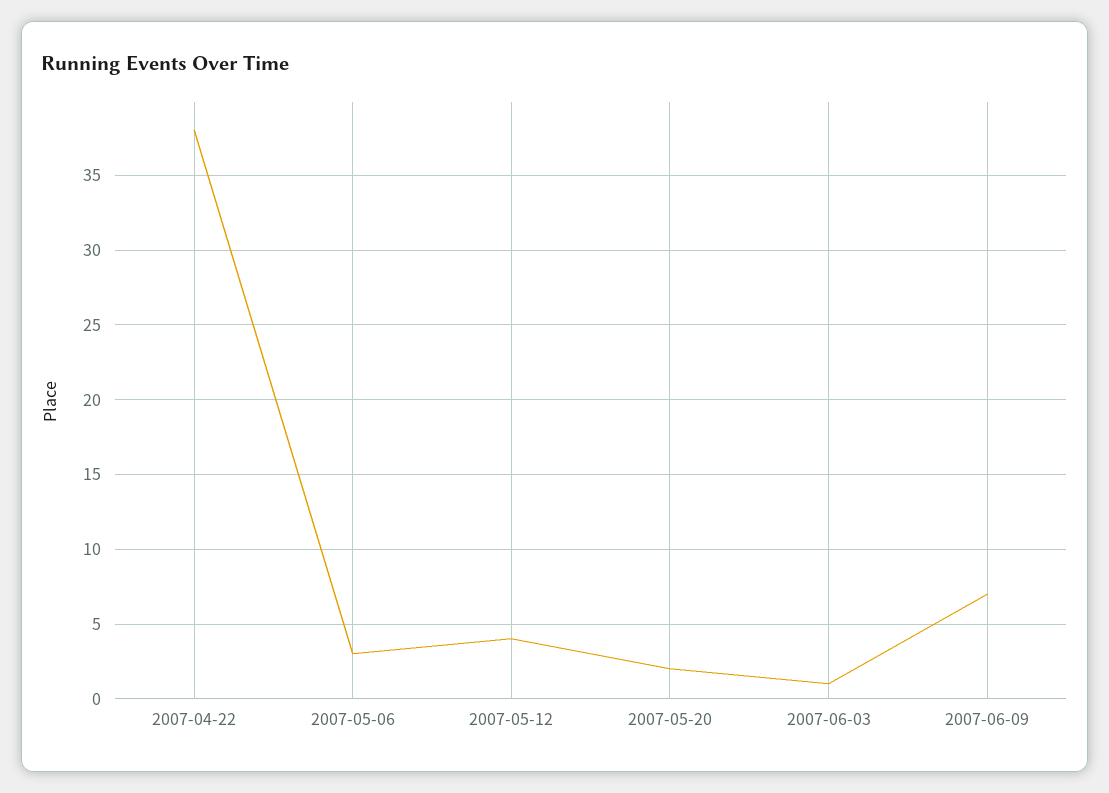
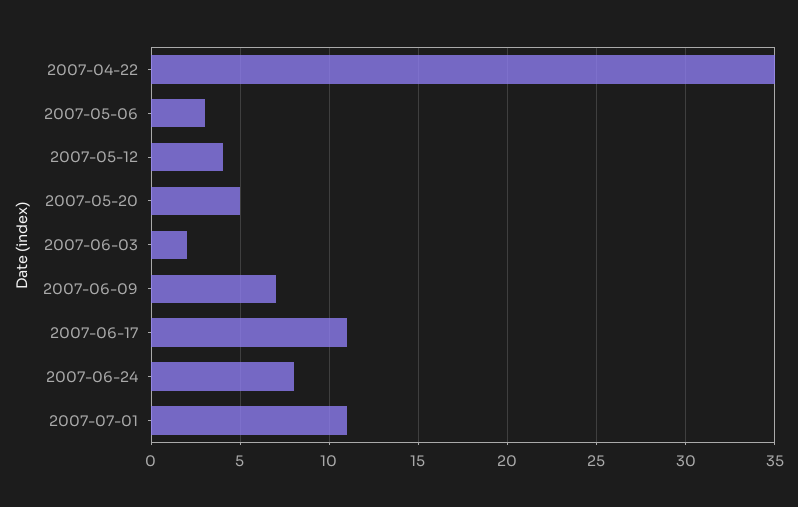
2007-04-22: 38 -> 35
2007-05-20: 2 -> 5
2007-06-03: 1 -> 2
2007-06-17: none -> 11
2007-06-24: none -> 8
2007-07-01: none -> 11

